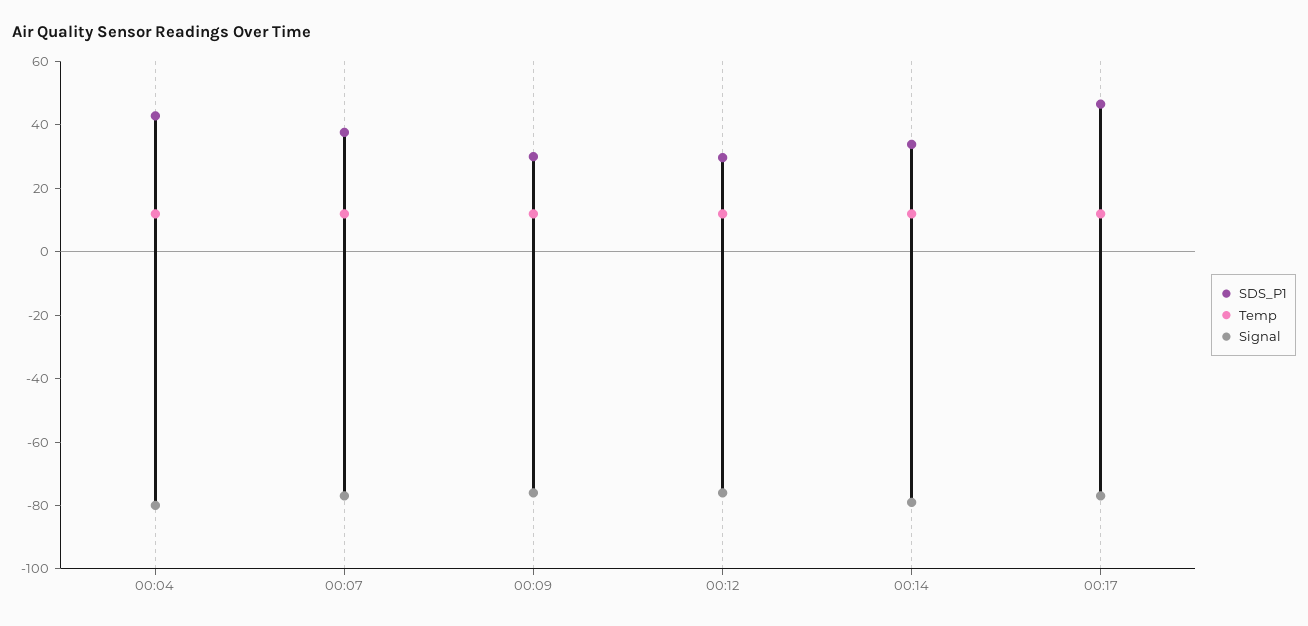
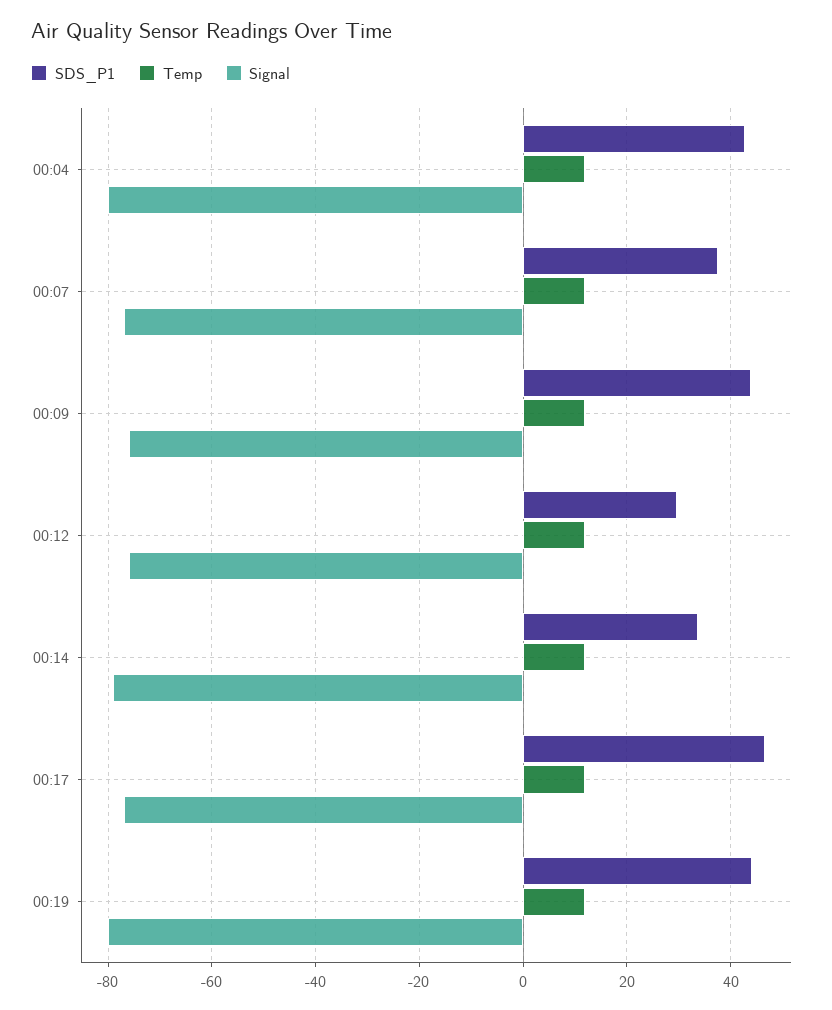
SDS_P1, 00:09: 30 -> 44
SDS_P1, 00:19: none -> 44
Temp, 00:19: none -> 12
Signal, 00:19: none -> -80

